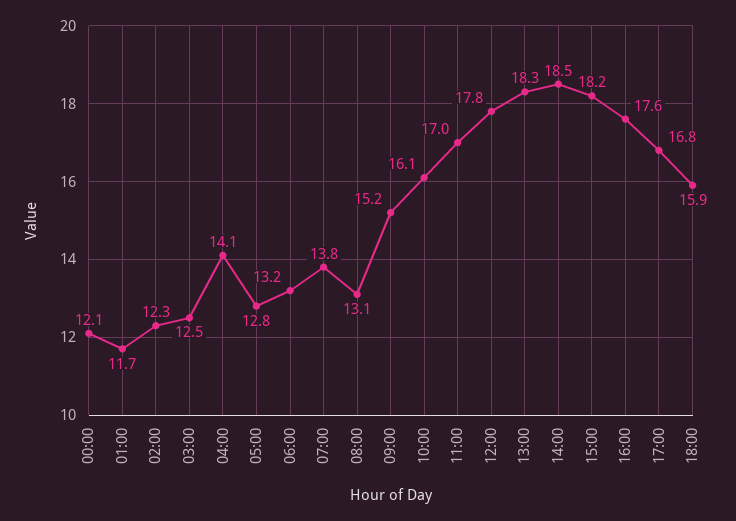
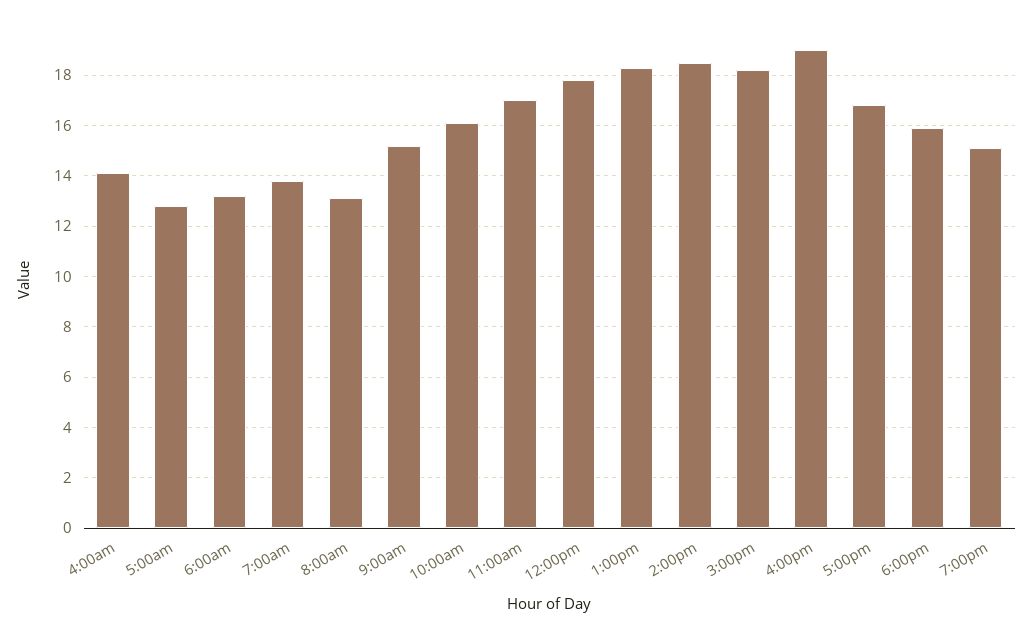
00:00: 12.1 -> none
01:00: 11.7 -> none
02:00: 12.3 -> none
03:00: 12.5 -> none
16:00: 17.6 -> 19
7:00pm: none -> 15

